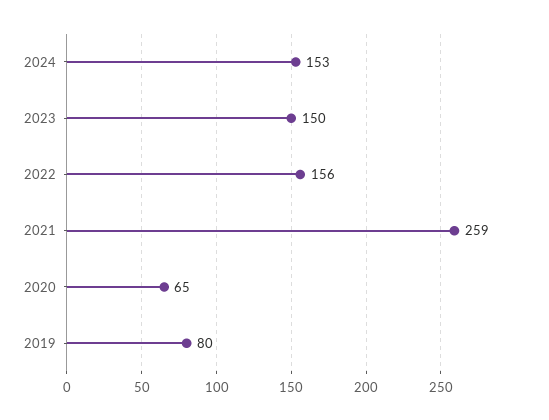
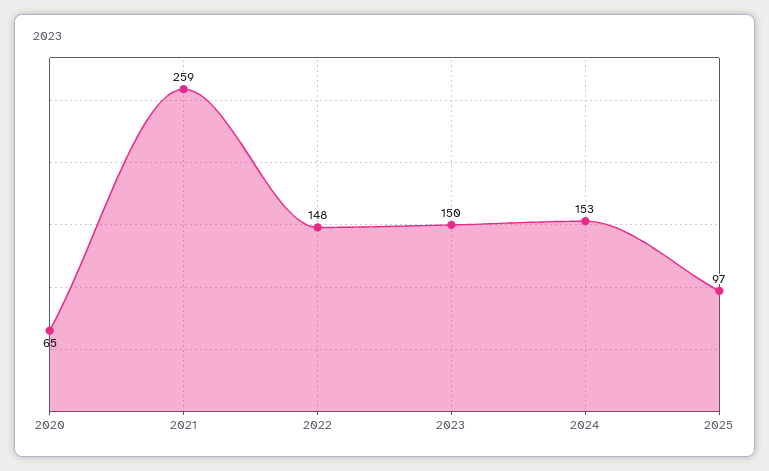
2022: 156 -> 148
2019: 80 -> none
2025: none -> 97

